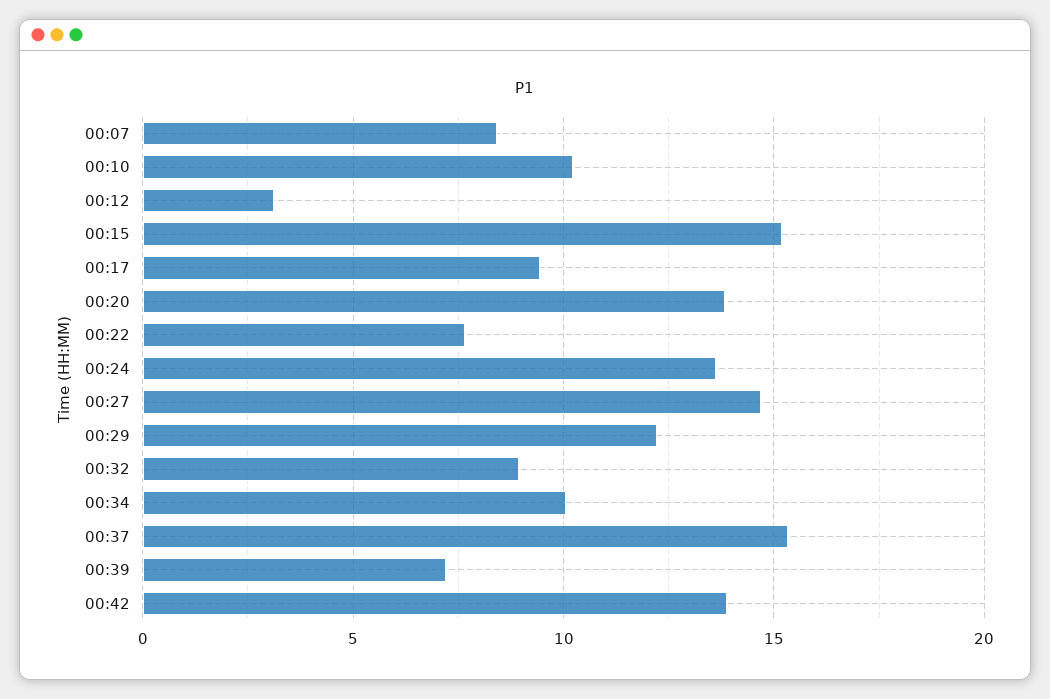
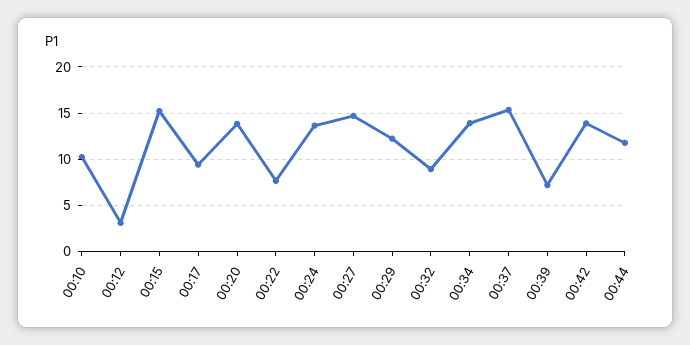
00:07: 8.5 -> none
00:34: 10 -> 14
00:44: none -> 12

